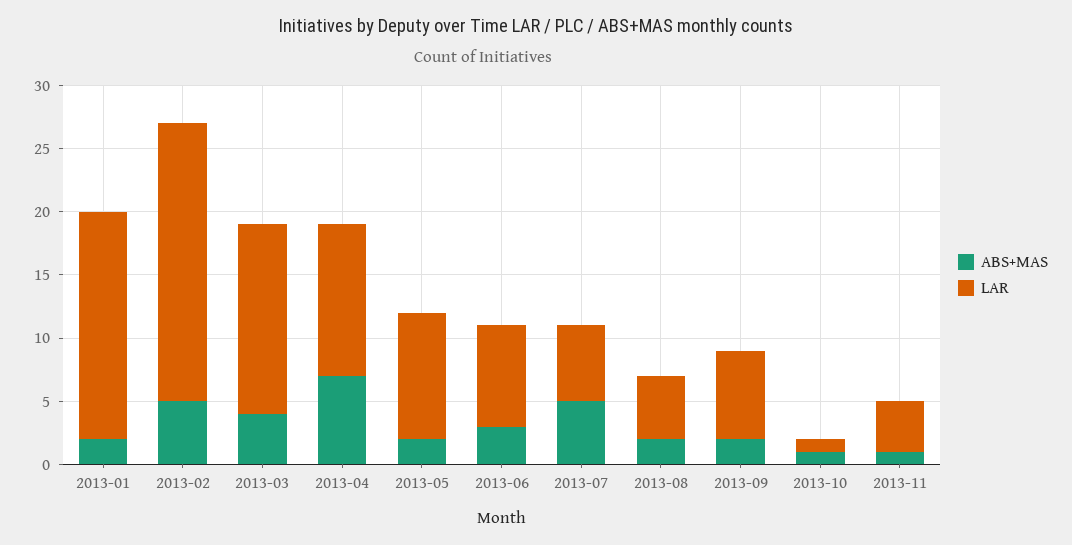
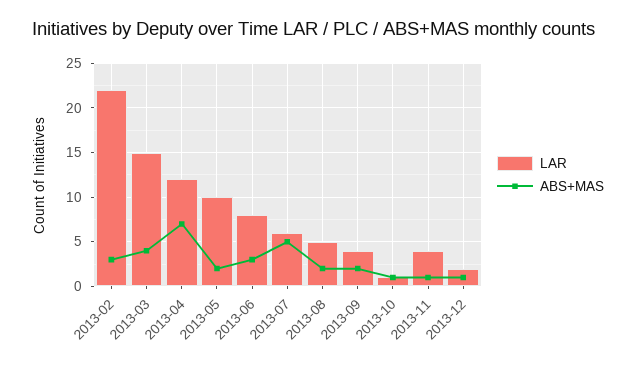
ABS+MAS, 2013-01: 2 -> none
LAR, 2013-01: 18 -> none
ABS+MAS, 2013-02: 5 -> 3
LAR, 2013-09: 7 -> 4
LAR, 2013-12: none -> 2
ABS+MAS, 2013-12: none -> 1

